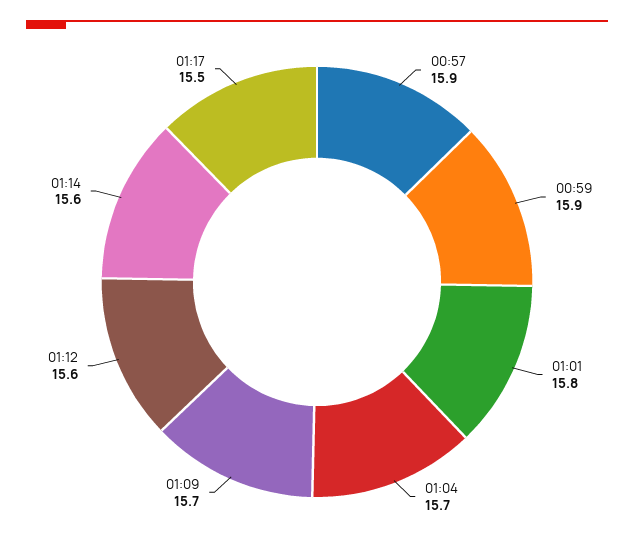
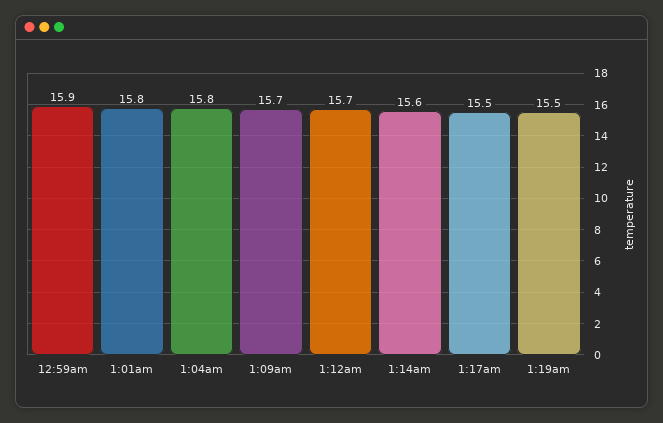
00:57: 15.9 -> none
01:04: 15.7 -> 15.8
01:12: 15.6 -> 15.7
1:19am: none -> 15.5

